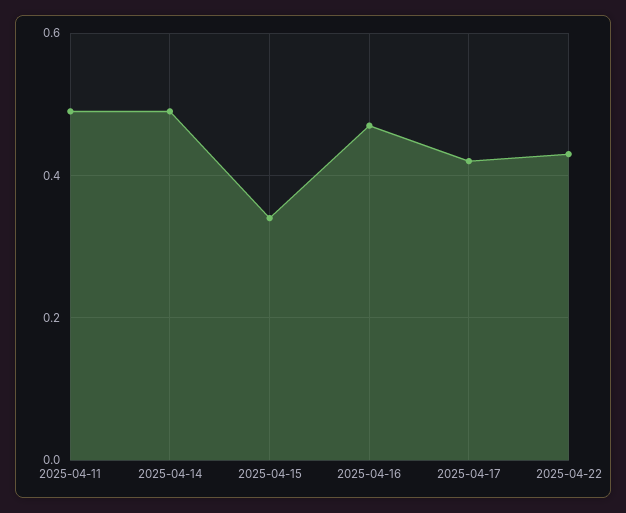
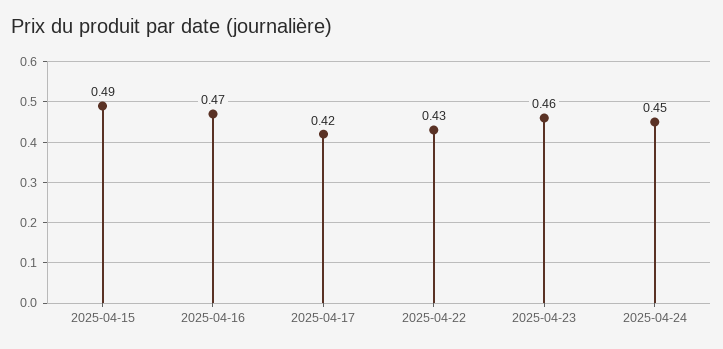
2025-04-11: 0.5 -> none
2025-04-14: 0.5 -> none
2025-04-15: 0.35 -> 0.49
2025-04-23: none -> 0.46
2025-04-24: none -> 0.45

